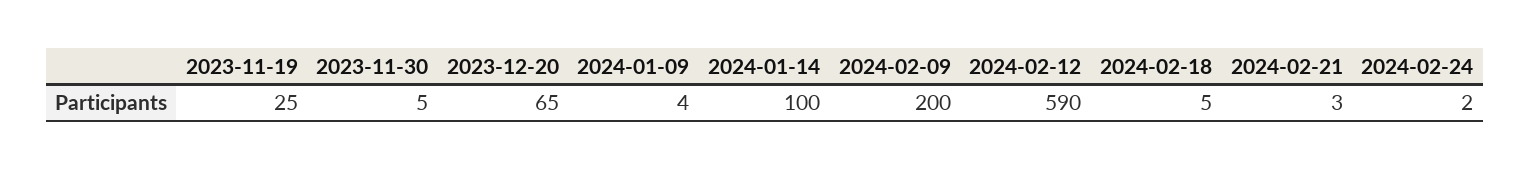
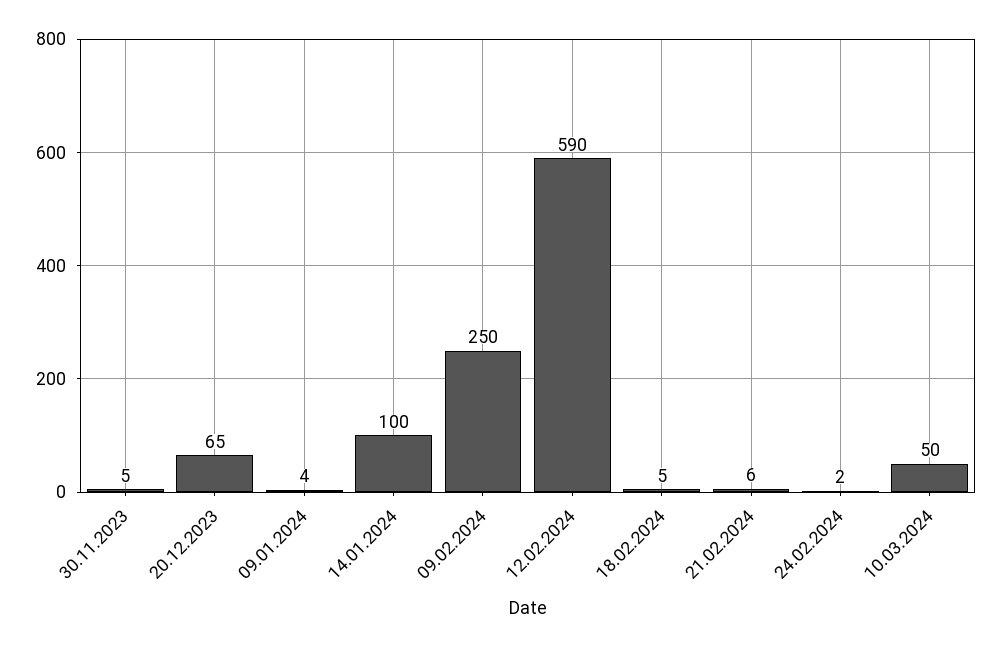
2023-11-19: 25 -> none
2024-02-09: 200 -> 250
2024-02-21: 3 -> 6
10.03.2024: none -> 50

